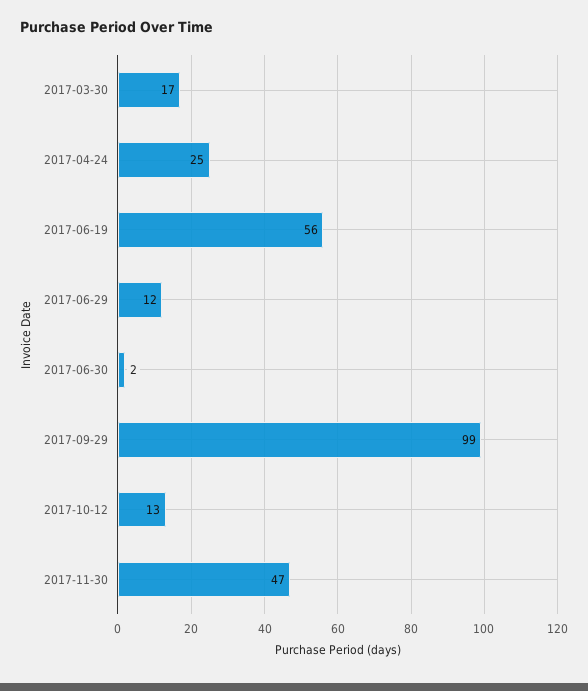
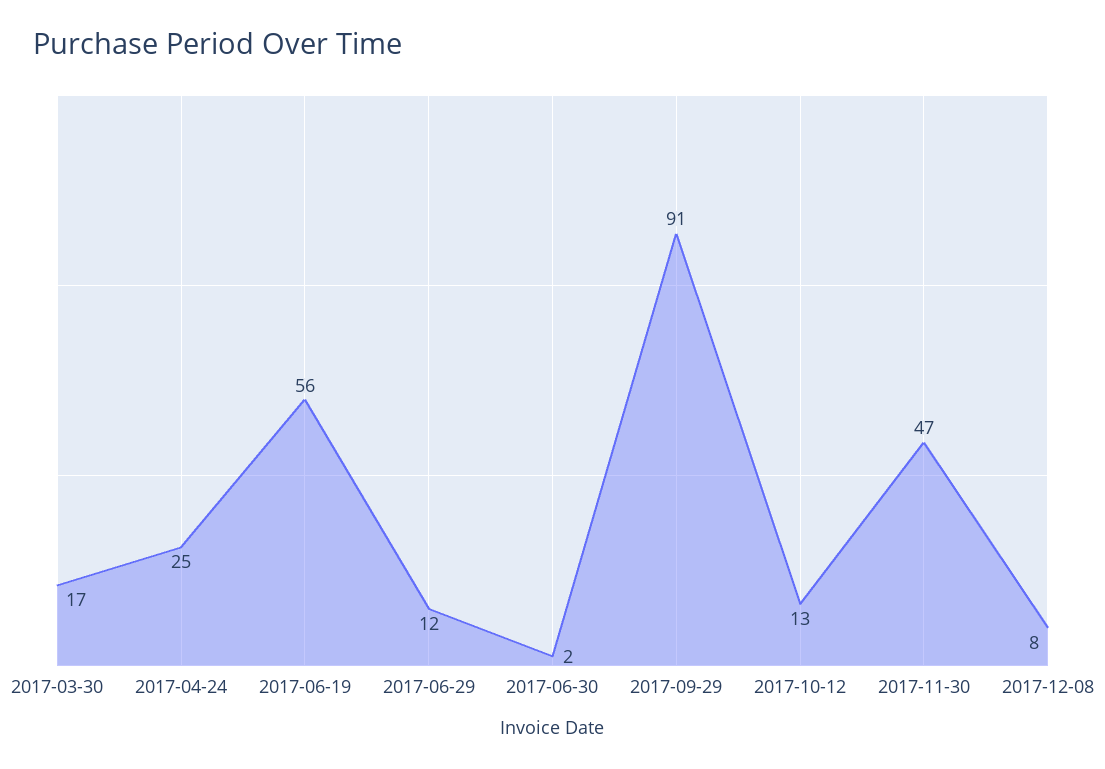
2017-09-29: 99 -> 91
2017-12-08: none -> 8

